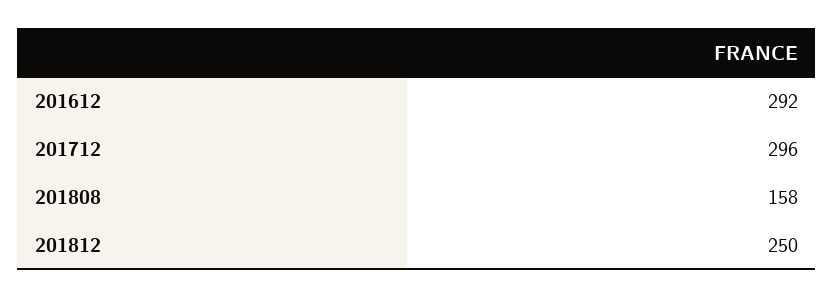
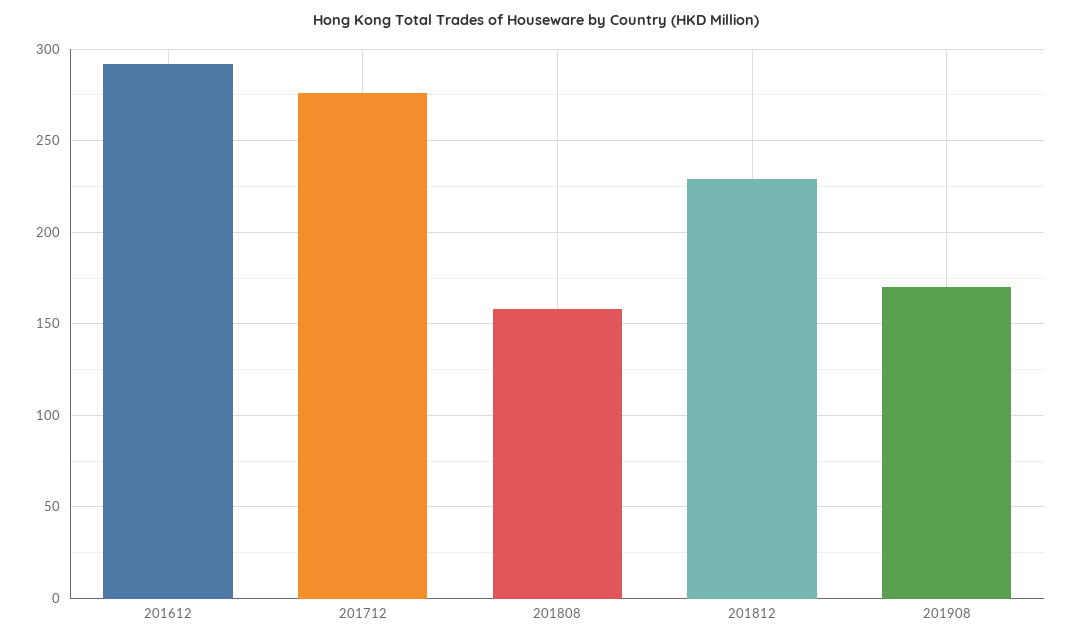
201712: 296 -> 275
201812: 250 -> 230
201908: none -> 170

